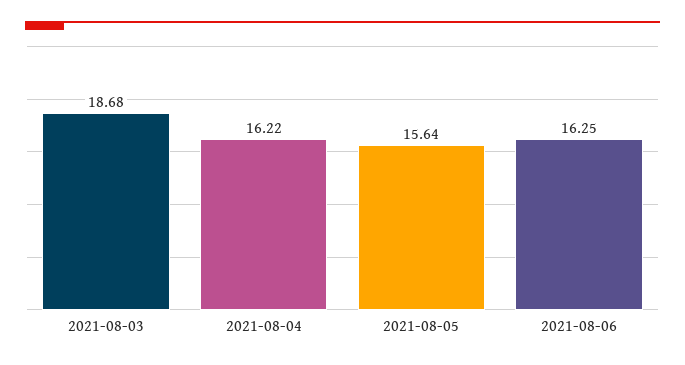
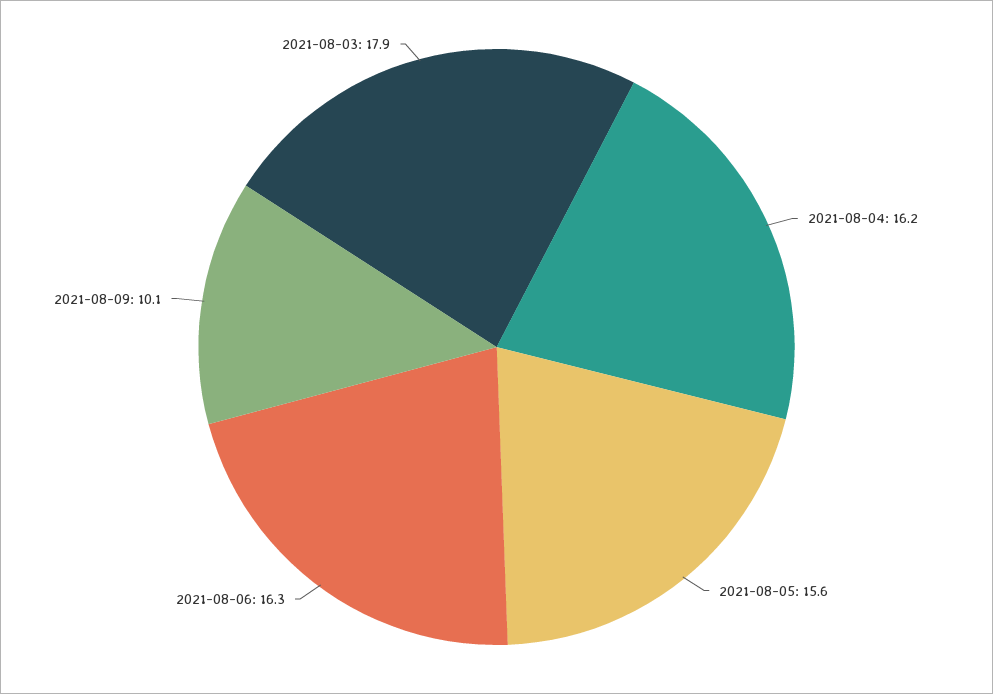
2021-08-03: 18.68 -> 17.9
2021-08-09: none -> 10.1

